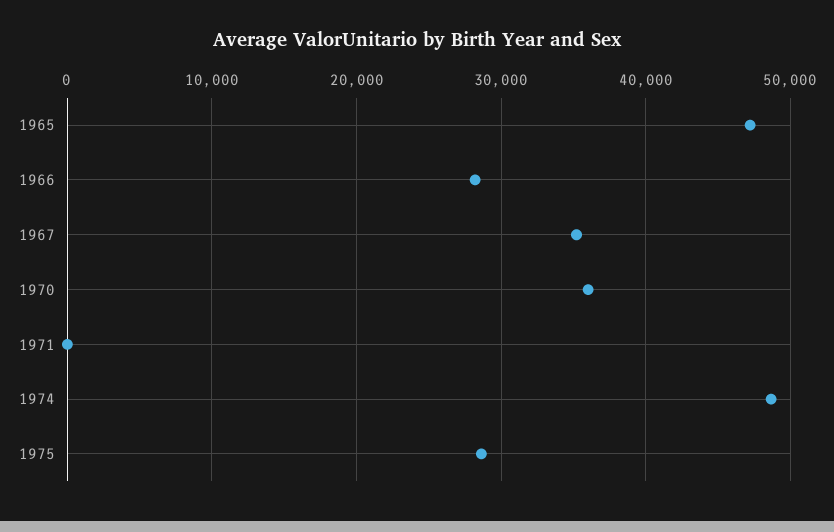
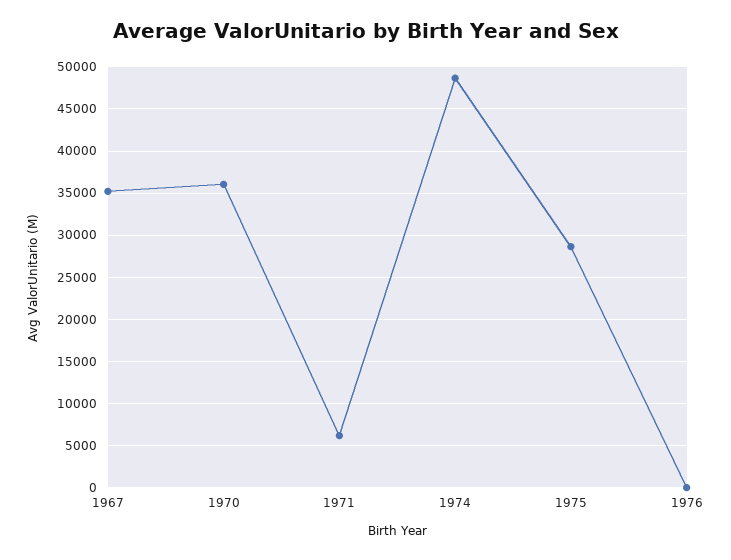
1965: 47000 -> none
1966: 28000 -> none
1971: 0 -> 6000
1976: none -> 0

